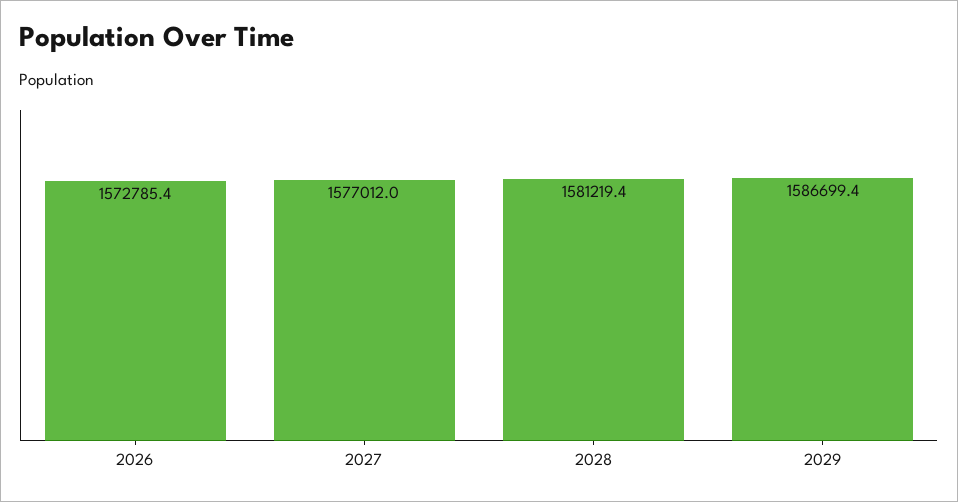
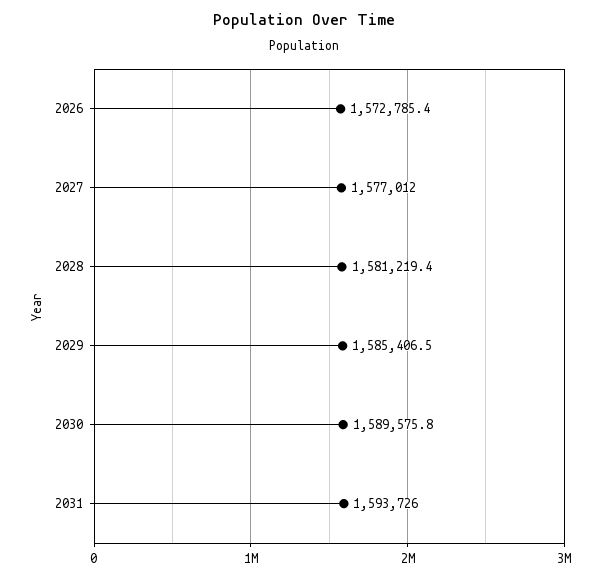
2029: 1586699.4 -> 1585406.5
2030: none -> 1589575.8
2031: none -> 1593726

